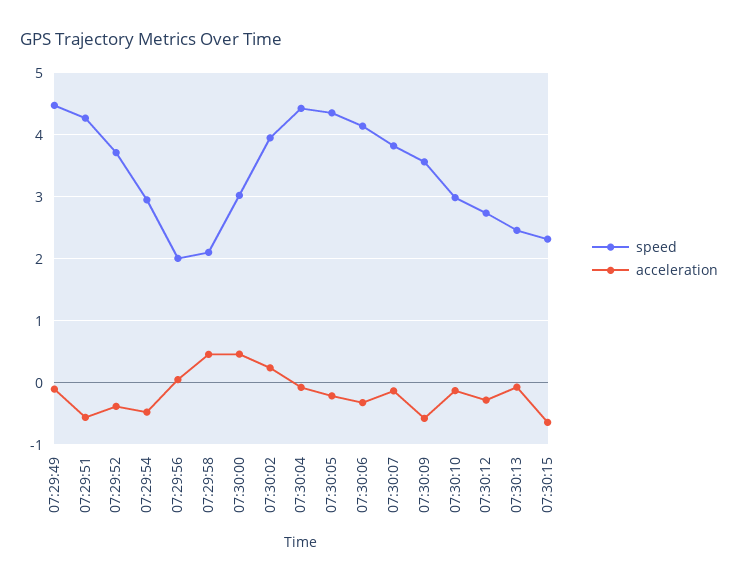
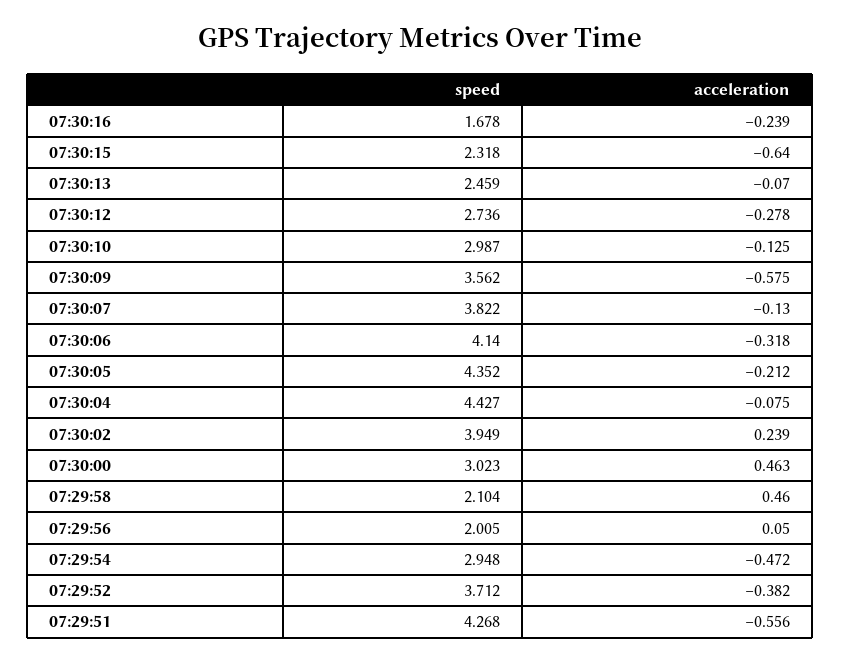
speed, 07:29:49: 4.5 -> none
acceleration, 07:29:49: -0.1 -> none
speed, 07:30:16: none -> 1.678
acceleration, 07:30:16: none -> -0.239

